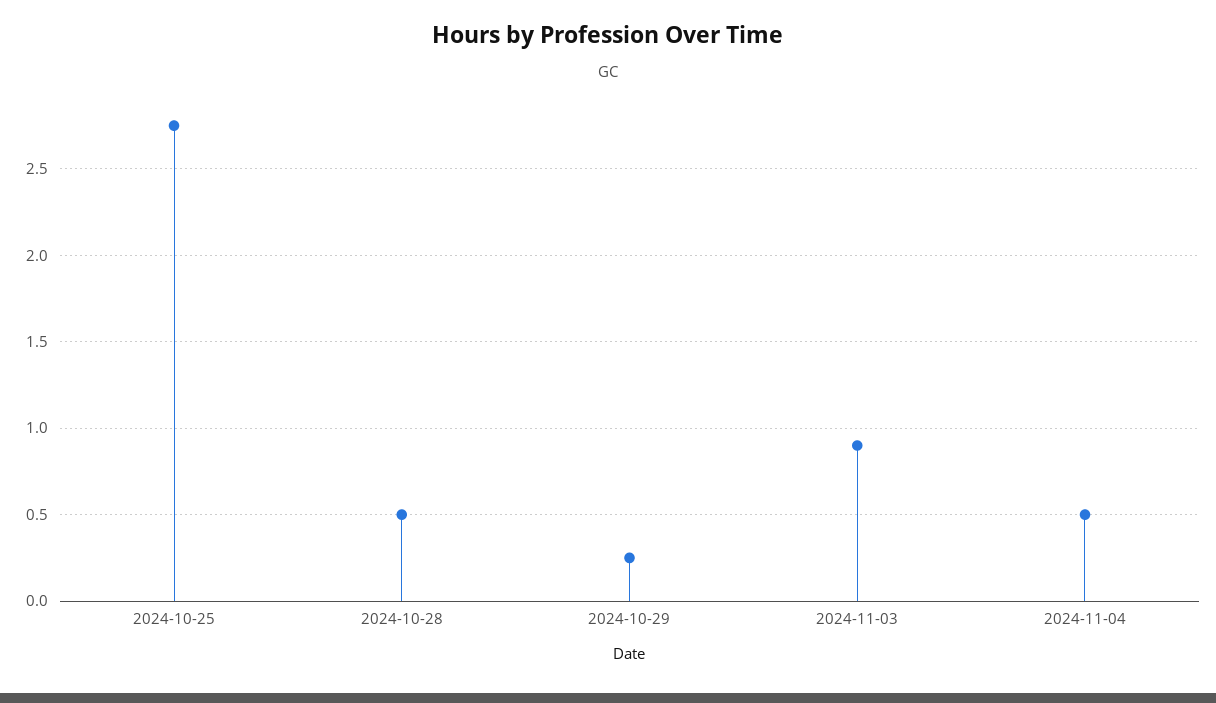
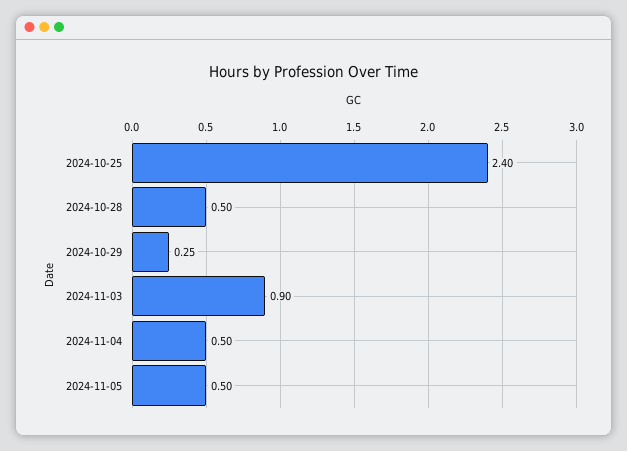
2024-10-25: 2.75 -> 2.4
2024-11-05: none -> 0.5

